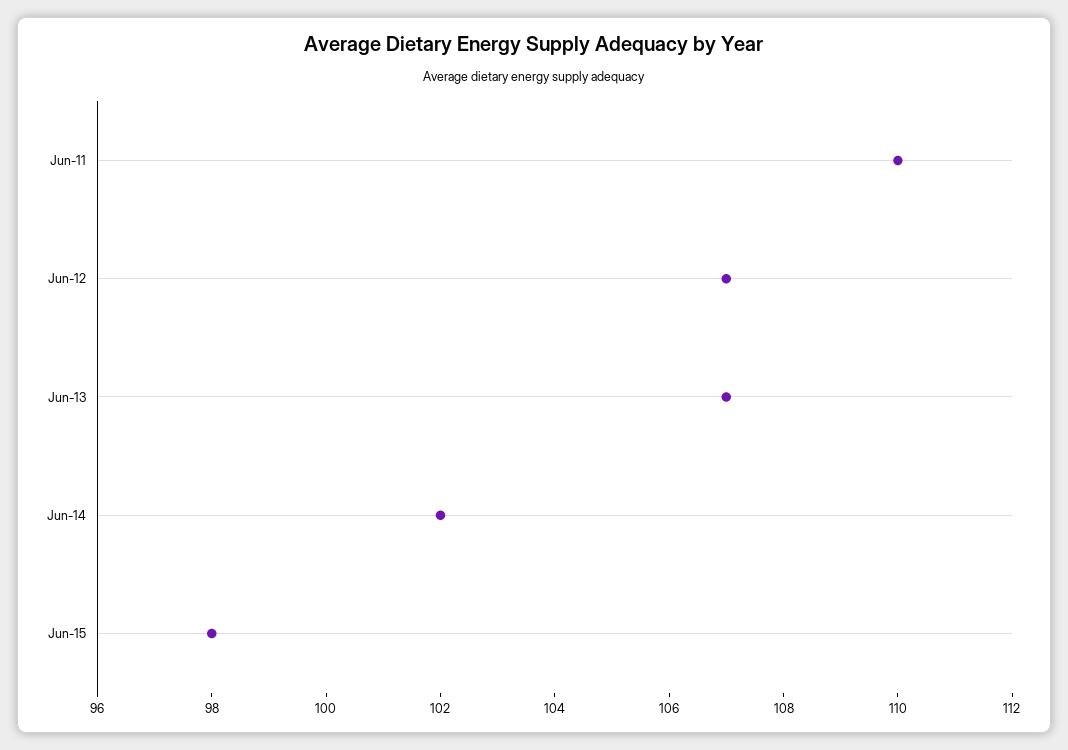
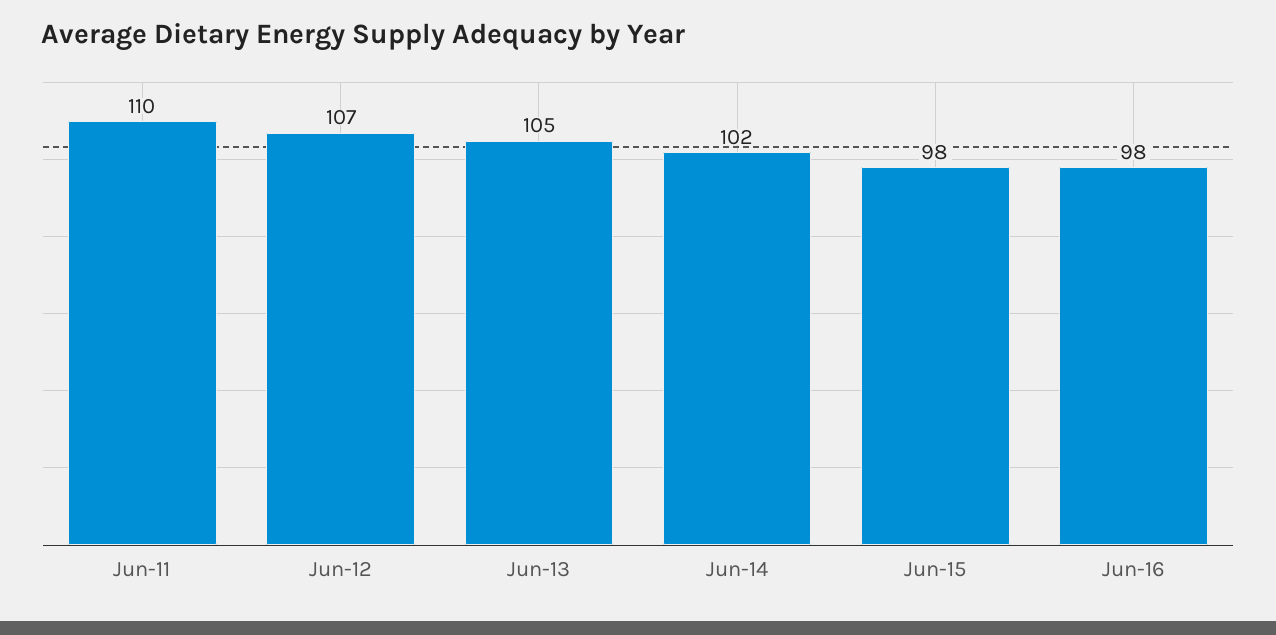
Jun-13: 107 -> 105
Jun-16: none -> 98

